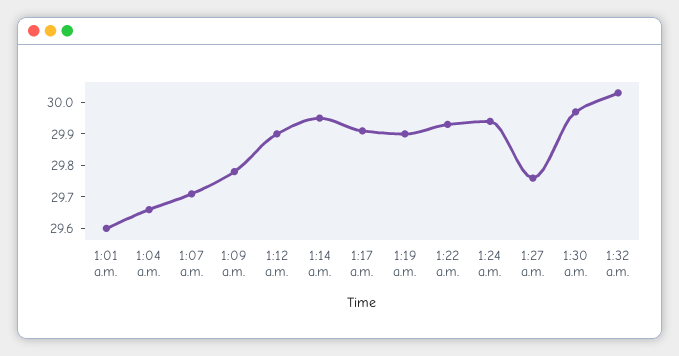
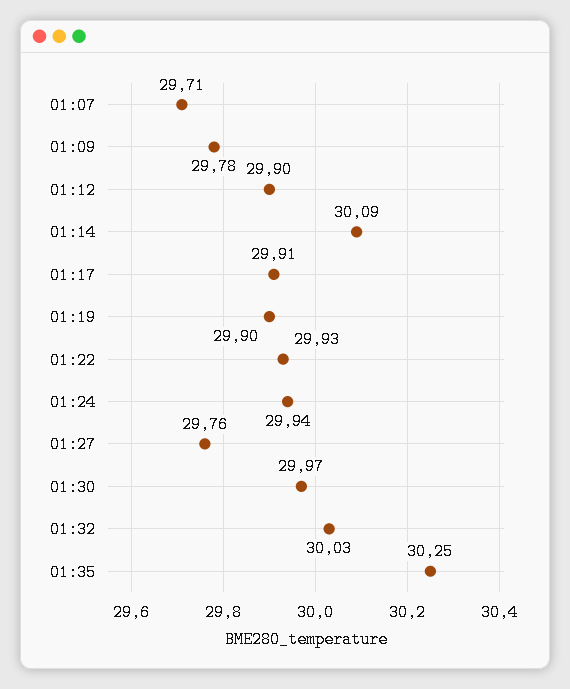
1:01 a.m.: 29.6 -> none
1:04 a.m.: 29.65 -> none
1:14 a.m.: 29.95 -> 30.09
01:35: none -> 30.25

